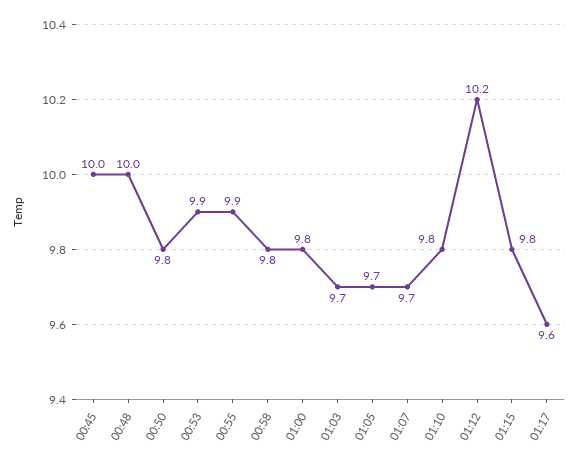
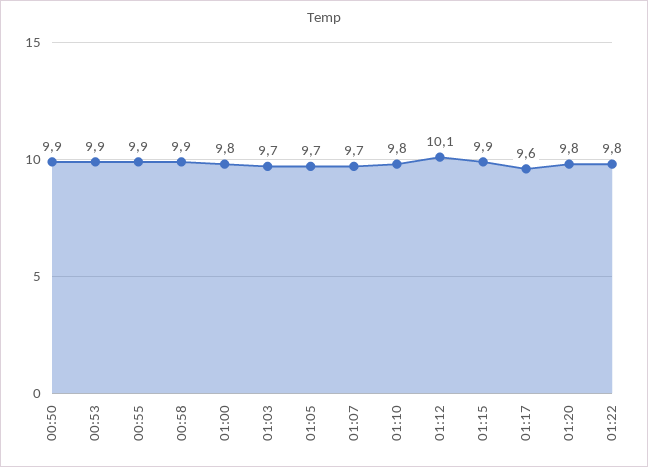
00:45: 10 -> none
00:48: 10 -> none
00:50: 9.8 -> 9.9
00:58: 9.8 -> 9.9
01:12: 10.2 -> 10.1
01:15: 9.8 -> 9.9
01:20: none -> 9.8
01:22: none -> 9.8

